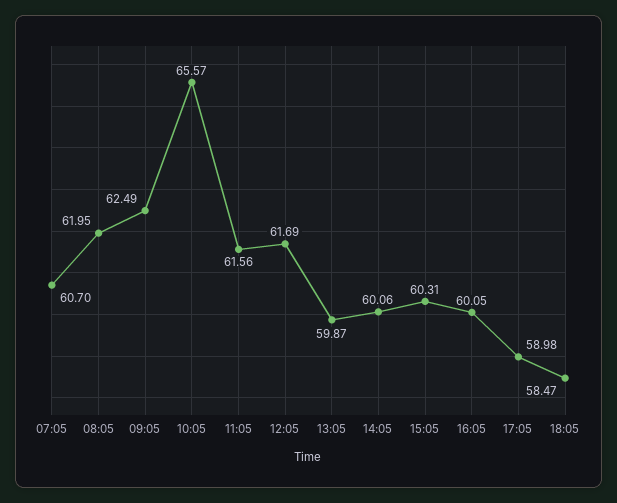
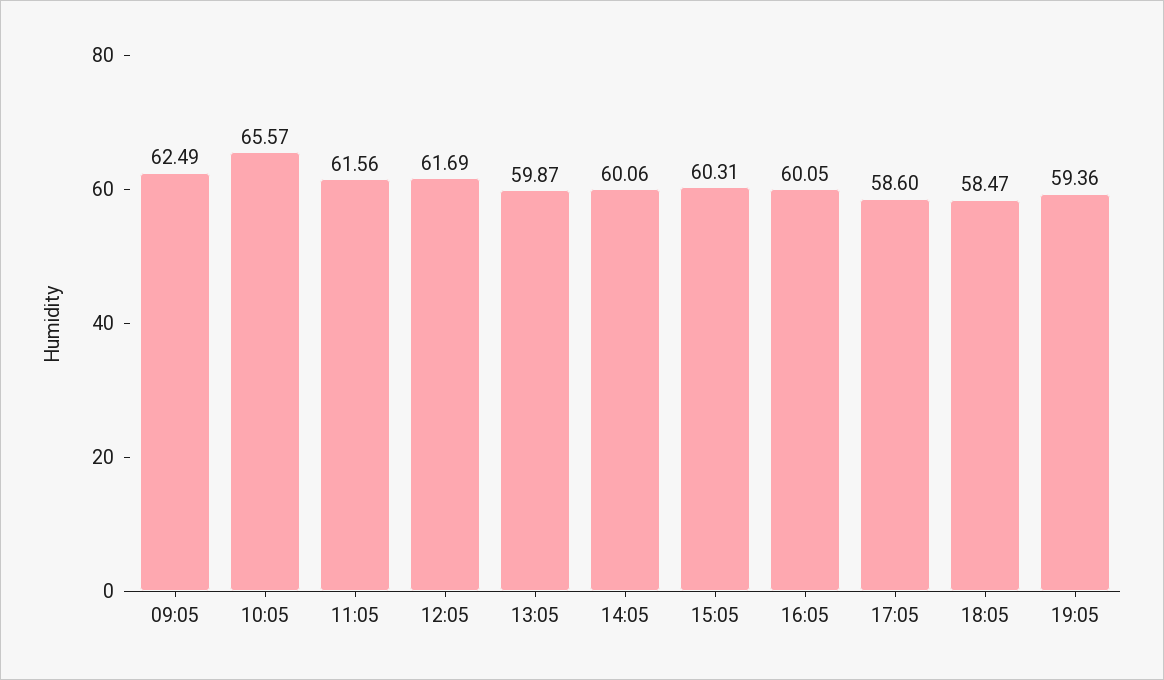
07:05: 60.7 -> none
08:05: 61.95 -> none
17:05: 58.98 -> 58.6
19:05: none -> 59.36

